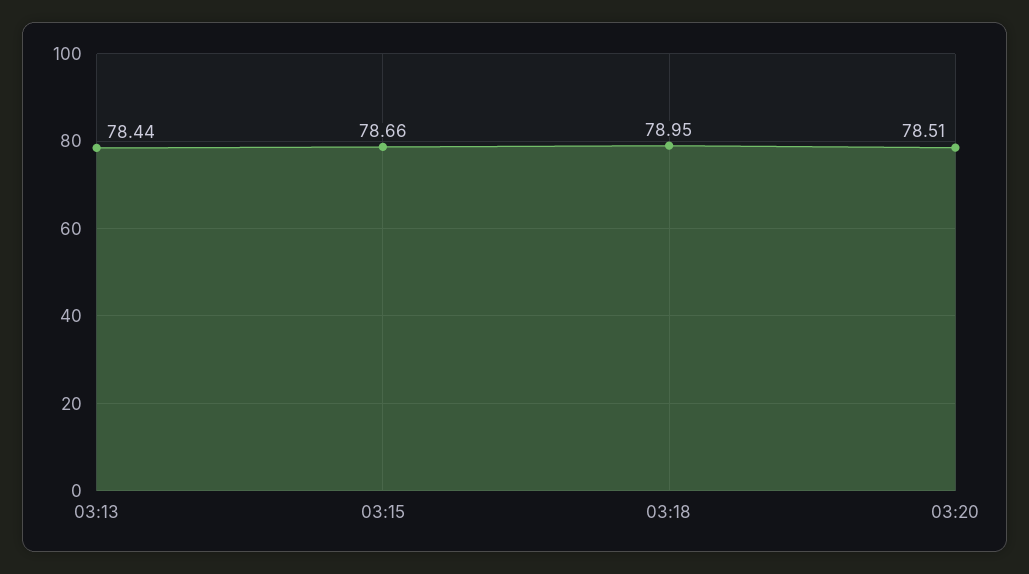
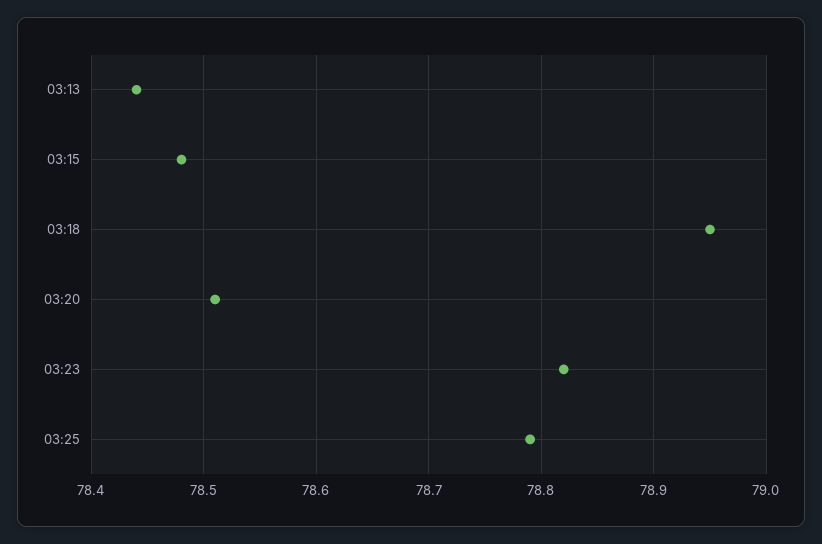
03:15: 78.66 -> 78.48
03:23: none -> 78.82
03:25: none -> 78.79

